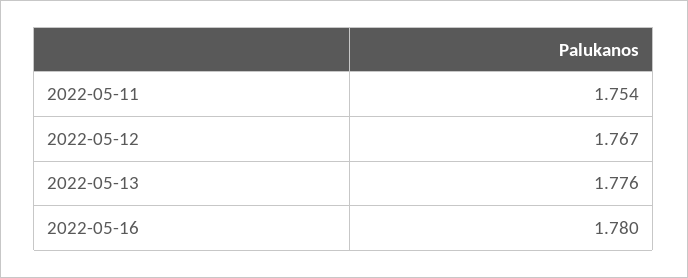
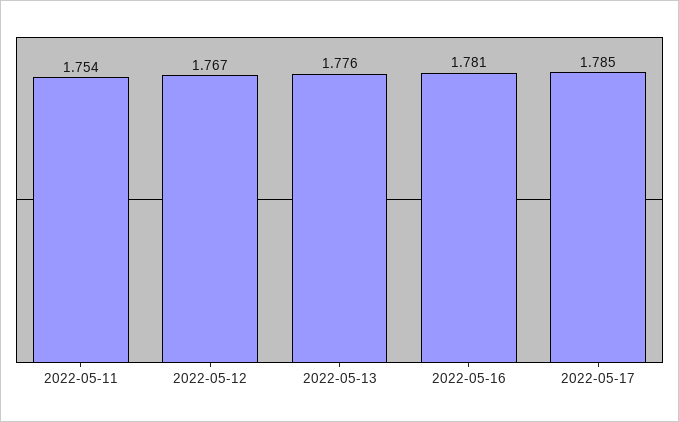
2022-05-16: 1.78 -> 1.781
2022-05-17: none -> 1.785

